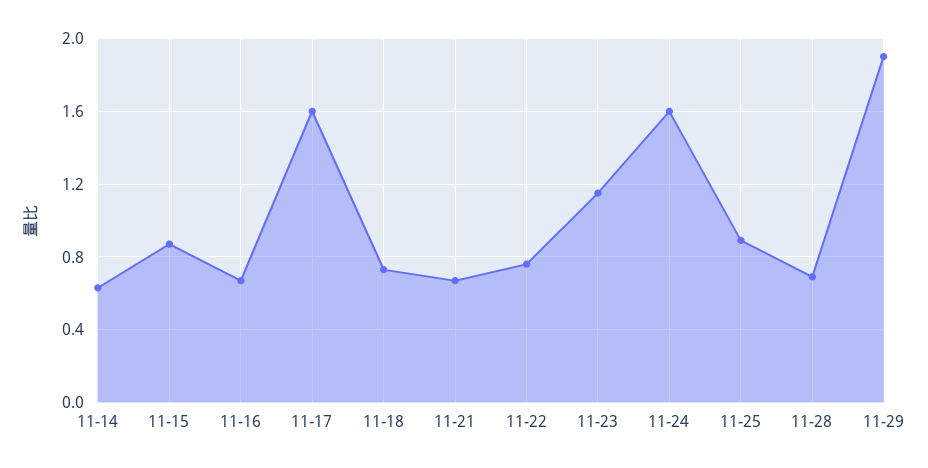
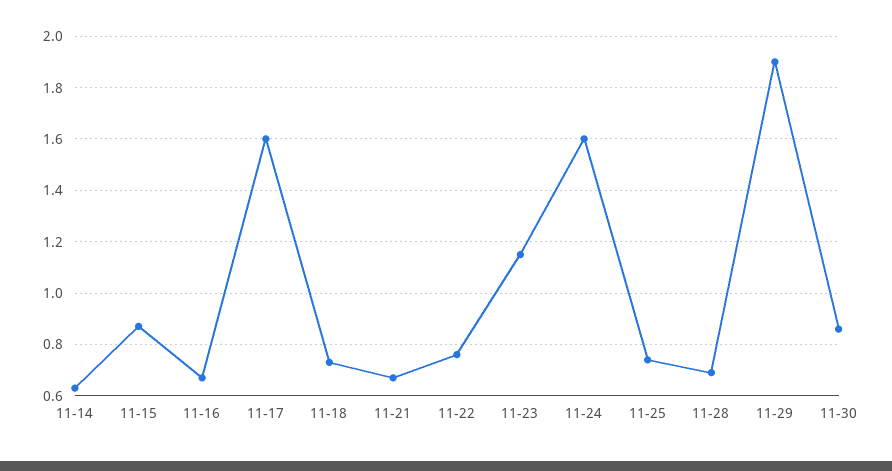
11-25: 0.9 -> 0.75
11-30: none -> 0.85

